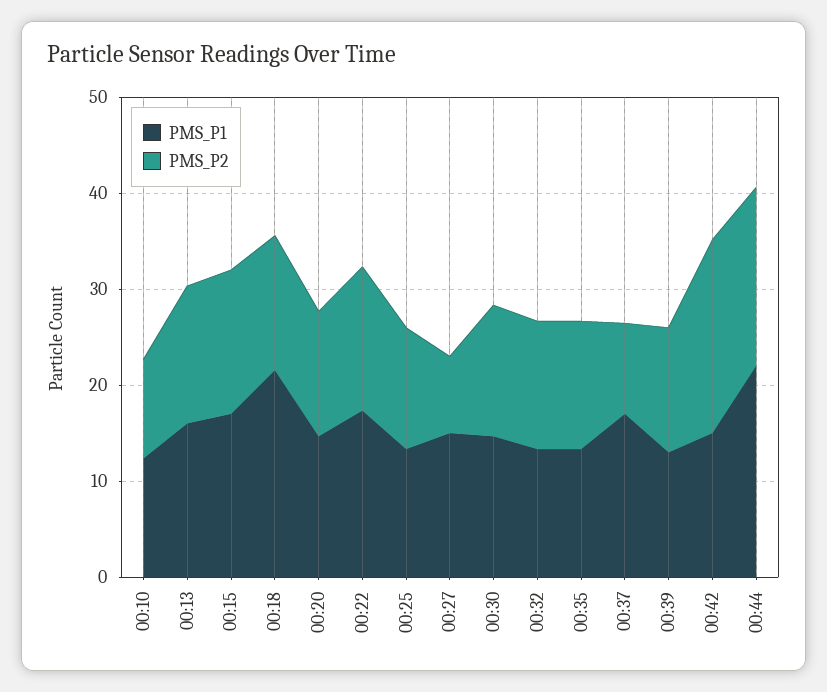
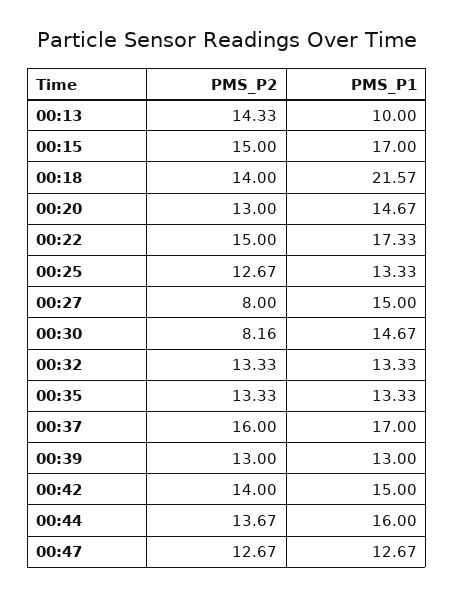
PMS_P1, 00:10: 12 -> none
PMS_P2, 00:10: 10 -> none
PMS_P1, 00:13: 16 -> 10
PMS_P2, 00:30: 14 -> 8.16
PMS_P2, 00:37: 10 -> 16
PMS_P2, 00:42: 20 -> 14
PMS_P1, 00:44: 22 -> 16
PMS_P2, 00:44: 18 -> 13.67
PMS_P2, 00:47: none -> 12.67
PMS_P1, 00:47: none -> 12.67

